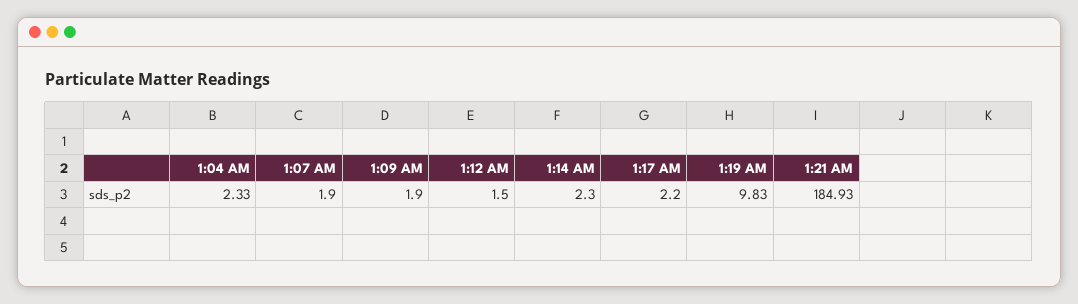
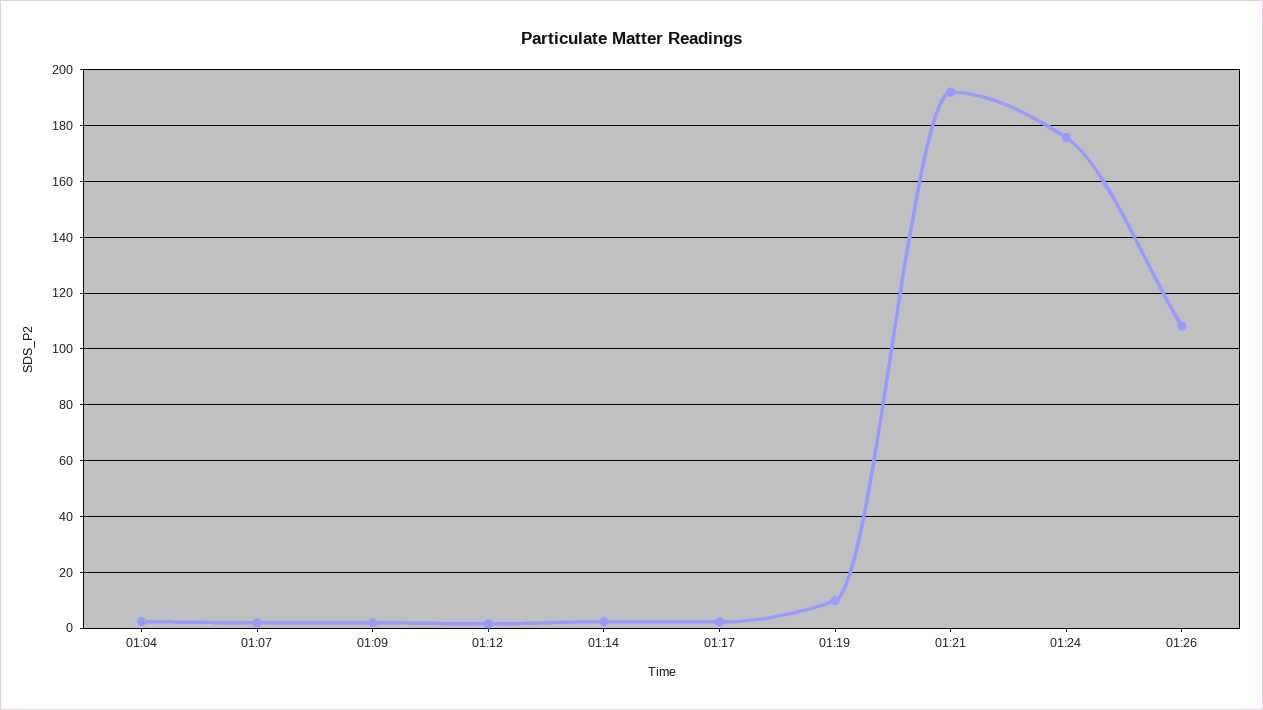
1:21 AM: 184.93 -> 192.5
01:24: none -> 175
01:26: none -> 107.5

